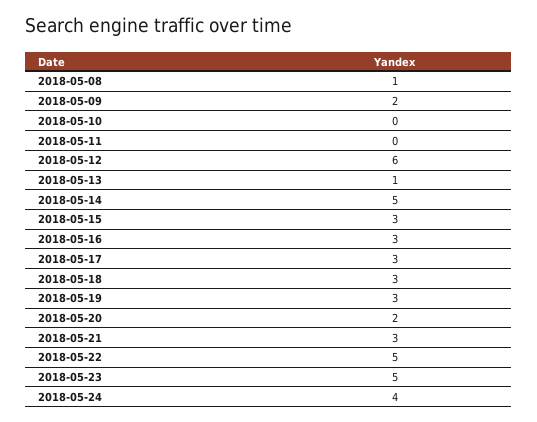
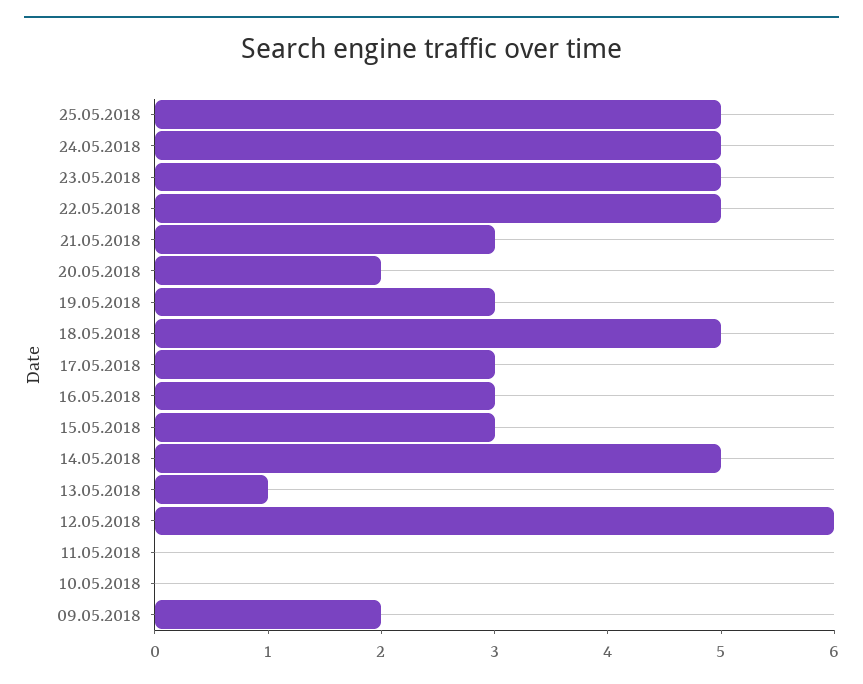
2018-05-08: 1 -> none
2018-05-18: 3 -> 5
2018-05-24: 4 -> 5
25.05.2018: none -> 5

